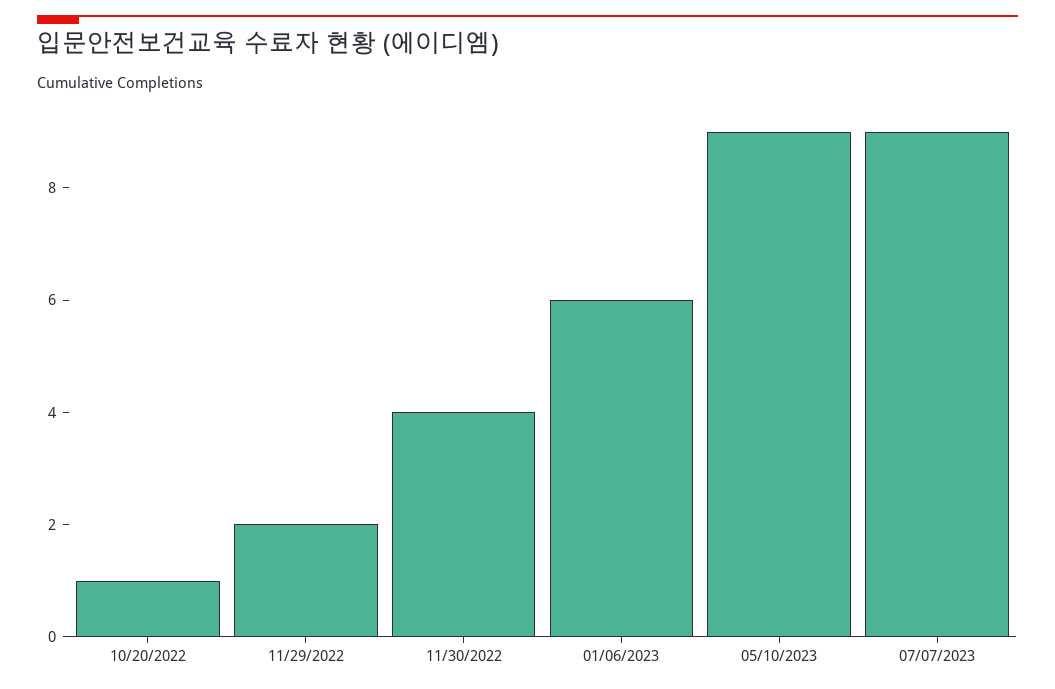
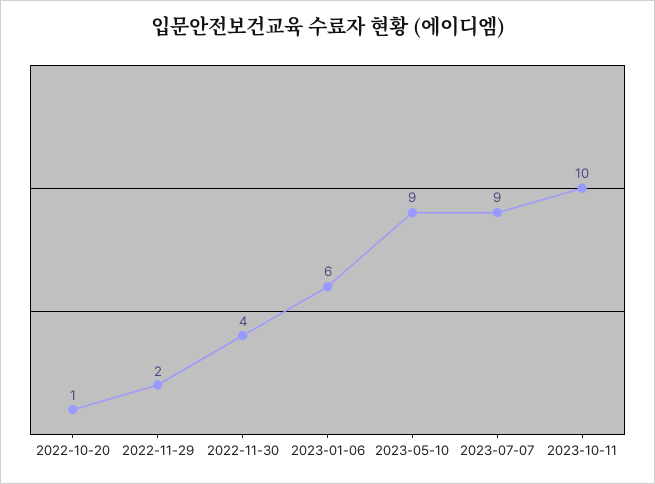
2023-10-11: none -> 10

